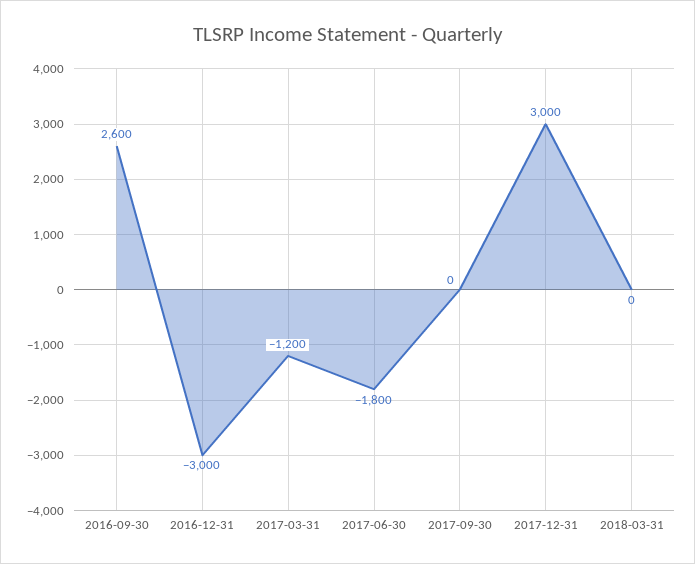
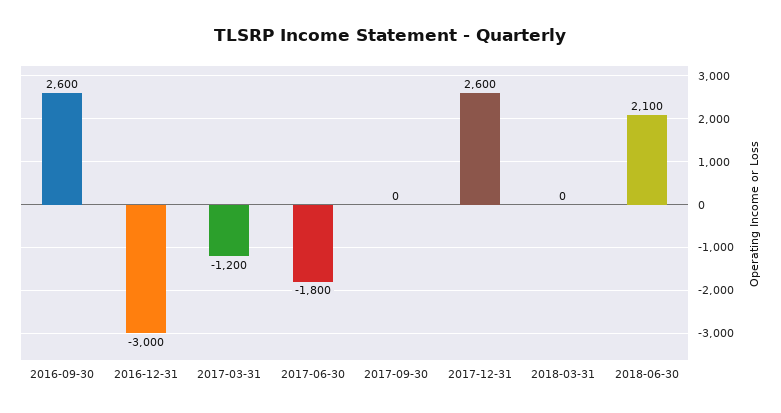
2017-12-31: 3000 -> 2600
2018-06-30: none -> 2100

